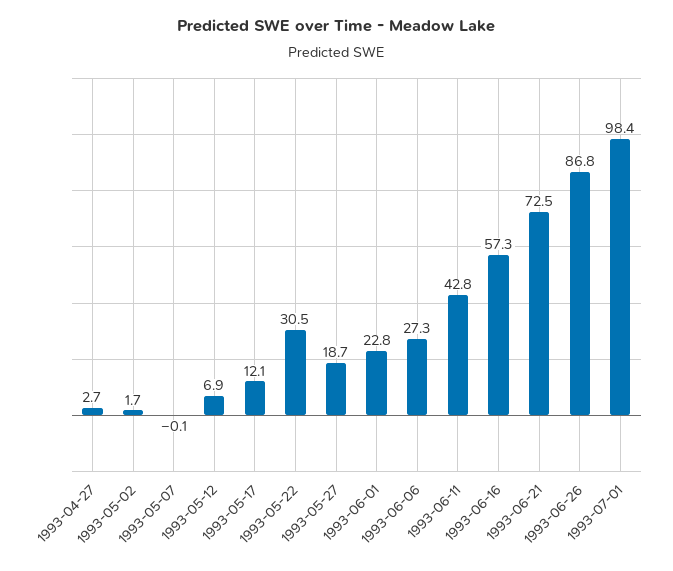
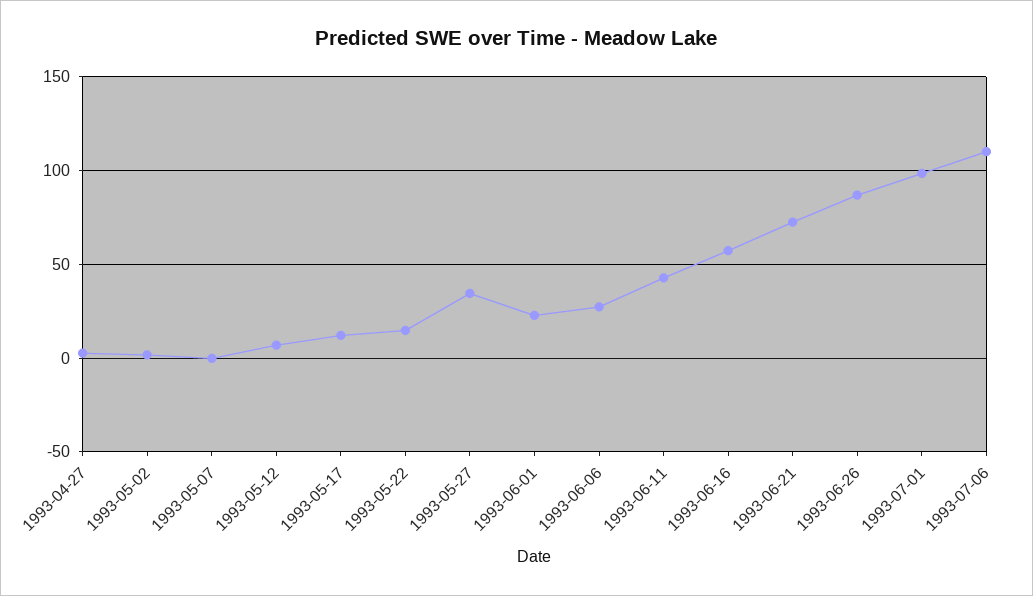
1993-05-22: 30.5 -> 15
1993-05-27: 18.7 -> 35
1993-07-06: none -> 110

